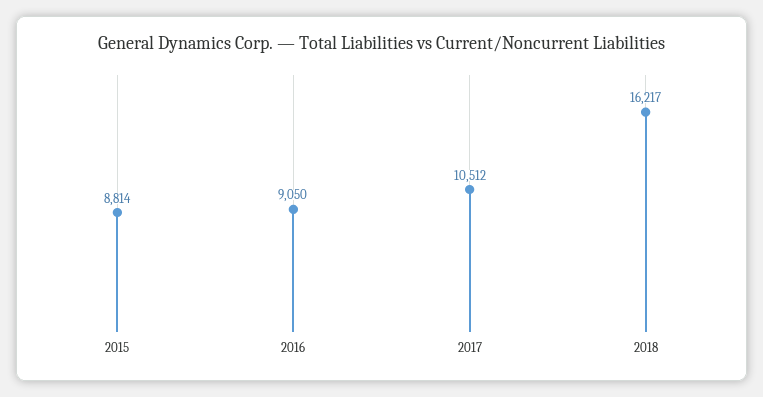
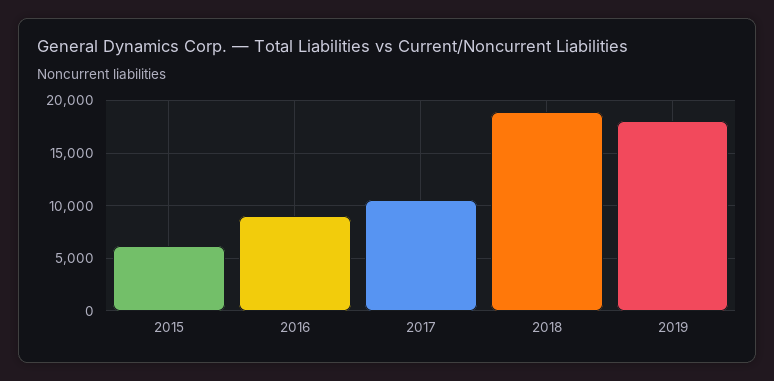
2015: 8814 -> 6000
2018: 16217 -> 19000
2019: none -> 18000

